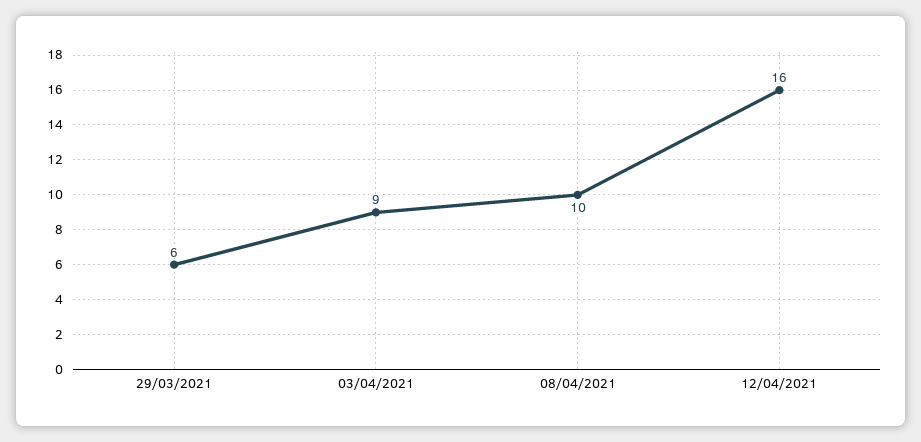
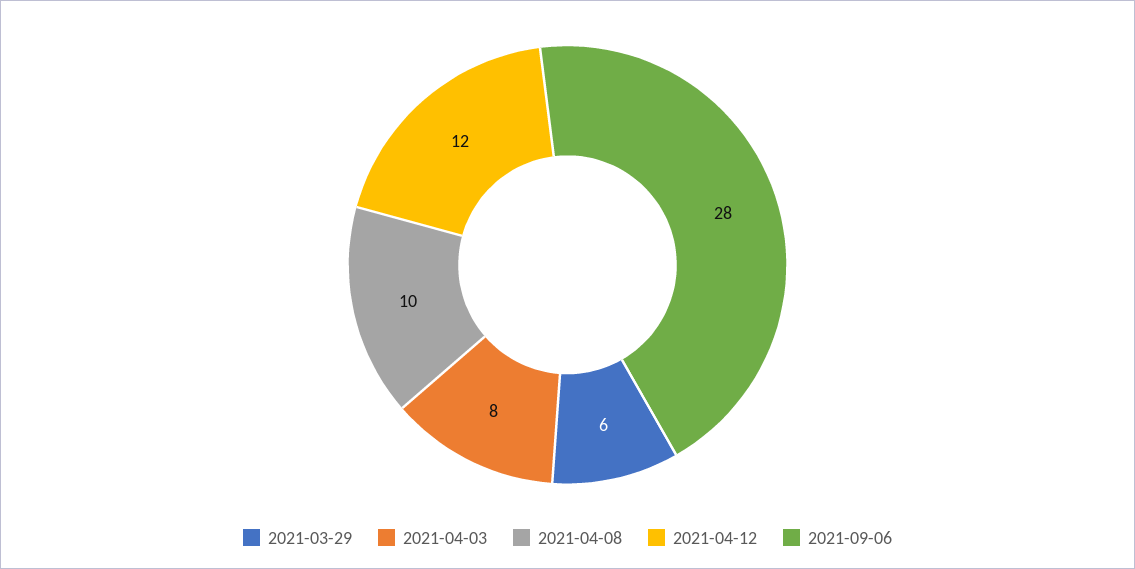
03/04/2021: 9 -> 8
12/04/2021: 16 -> 12
2021-09-06: none -> 28

